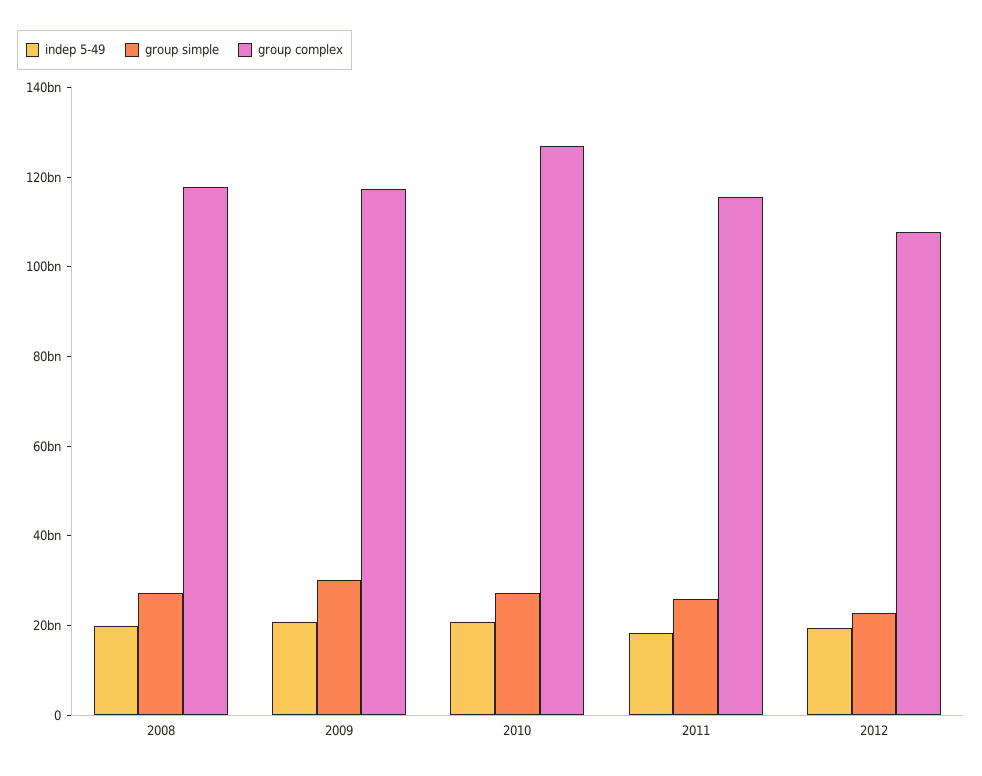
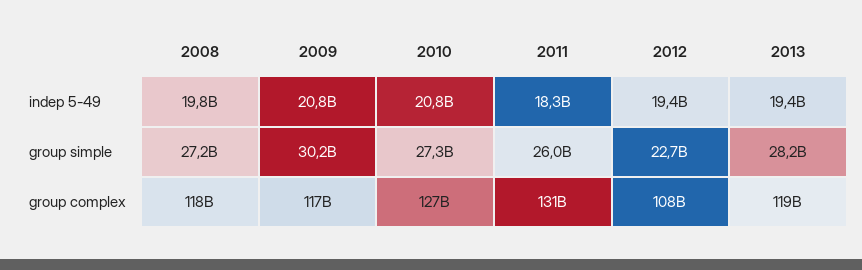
group complex, 2011: 115000000000 -> 131000000000
indep 5-49, 2013: none -> 19400000000
group simple, 2013: none -> 28200000000
group complex, 2013: none -> 119000000000

